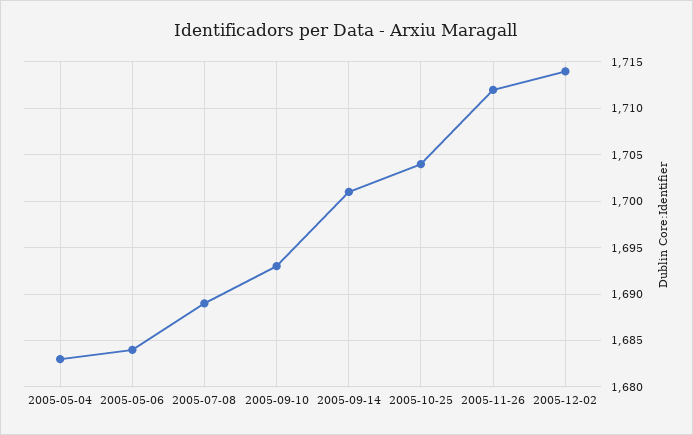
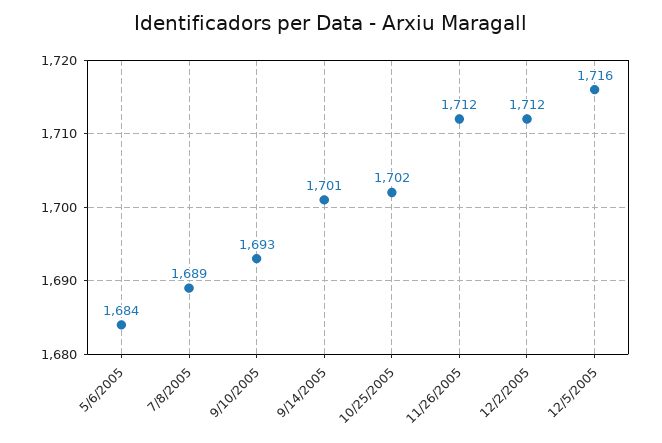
2005-05-04: 1683 -> none
2005-10-25: 1704 -> 1702
2005-12-02: 1714 -> 1712
12/5/2005: none -> 1716

